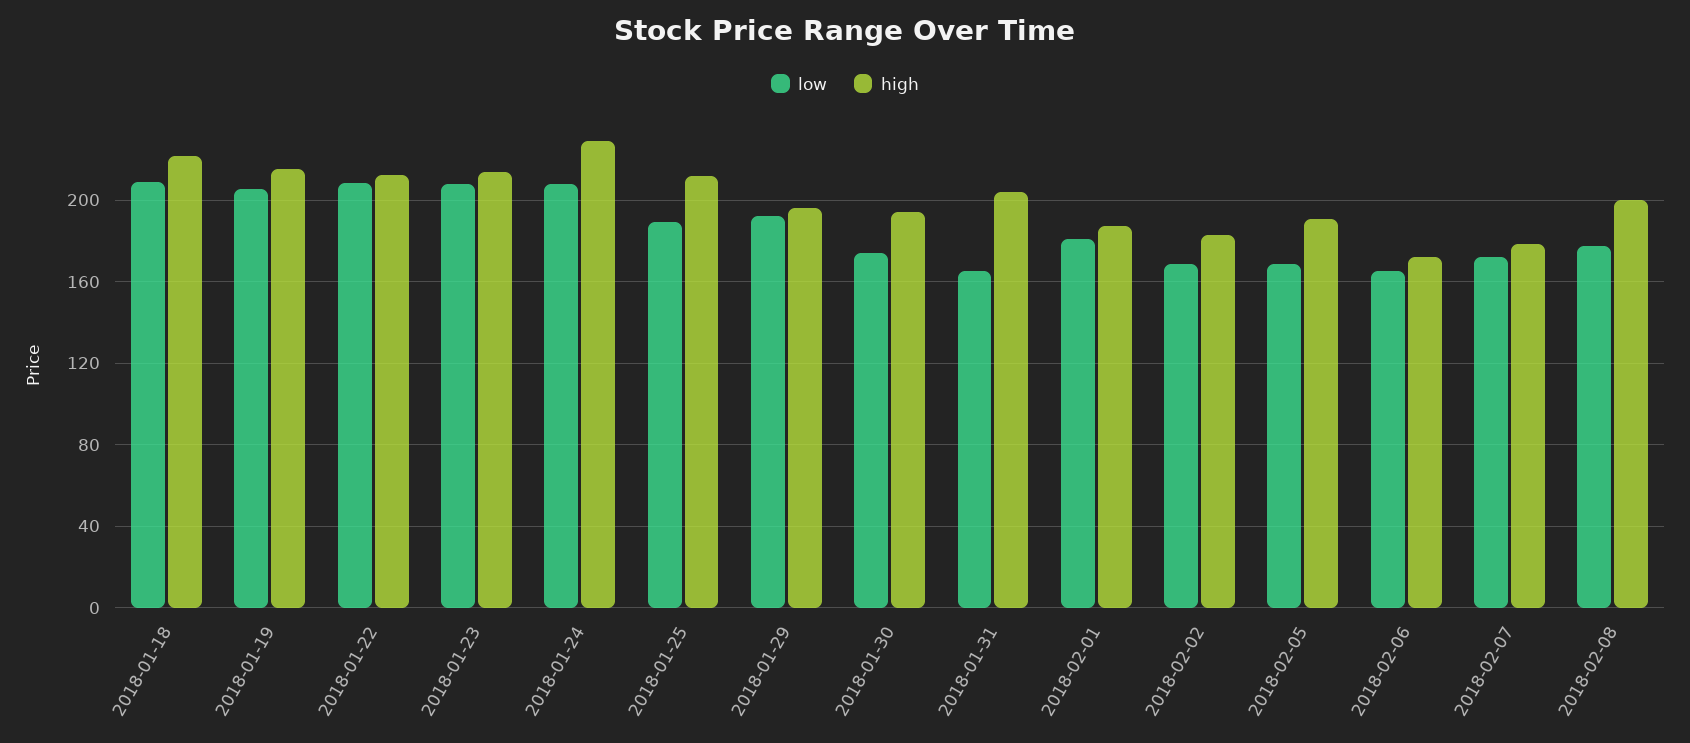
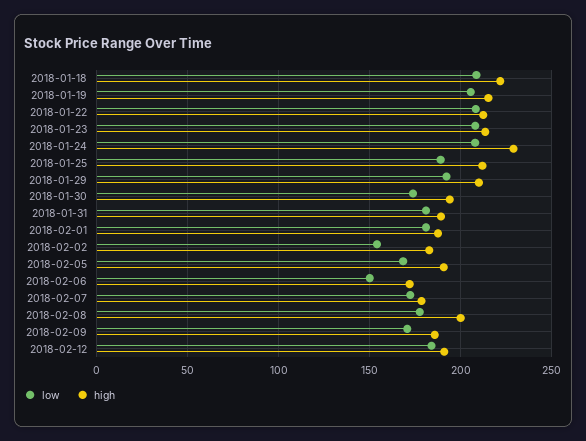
high, 2018-01-29: 195 -> 210
low, 2018-01-31: 165 -> 180
high, 2018-01-31: 205 -> 190
low, 2018-02-02: 170 -> 155
low, 2018-02-06: 165 -> 150
low, 2018-02-09: none -> 170
high, 2018-02-09: none -> 185
low, 2018-02-12: none -> 185
high, 2018-02-12: none -> 190

